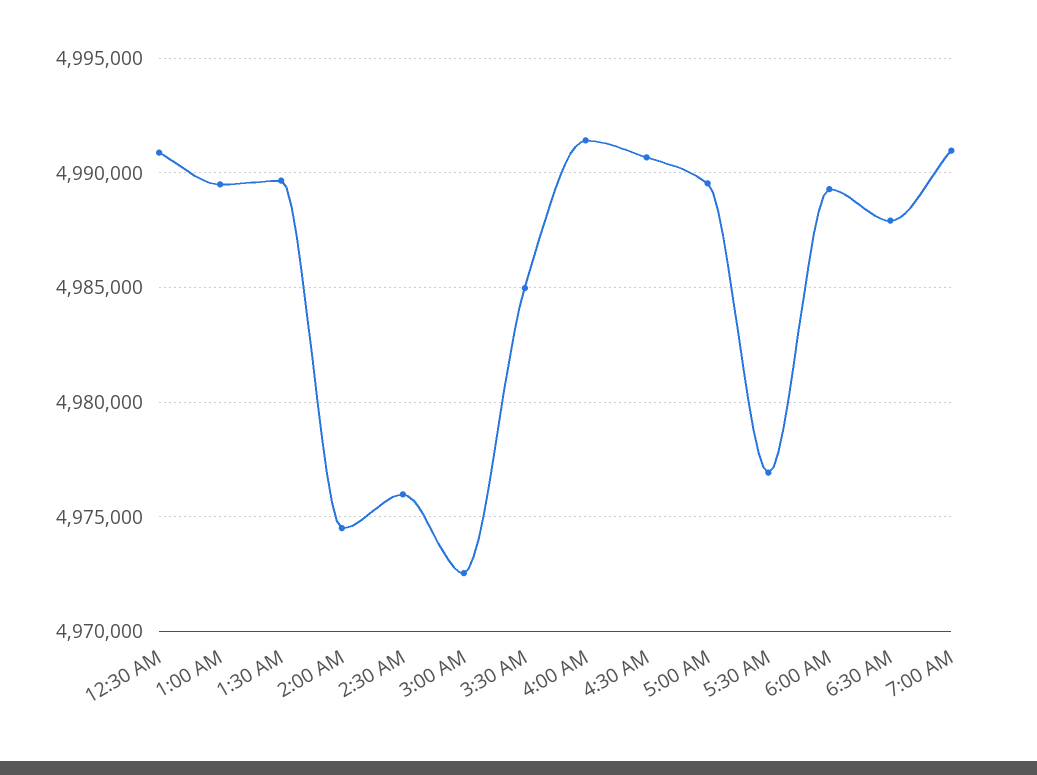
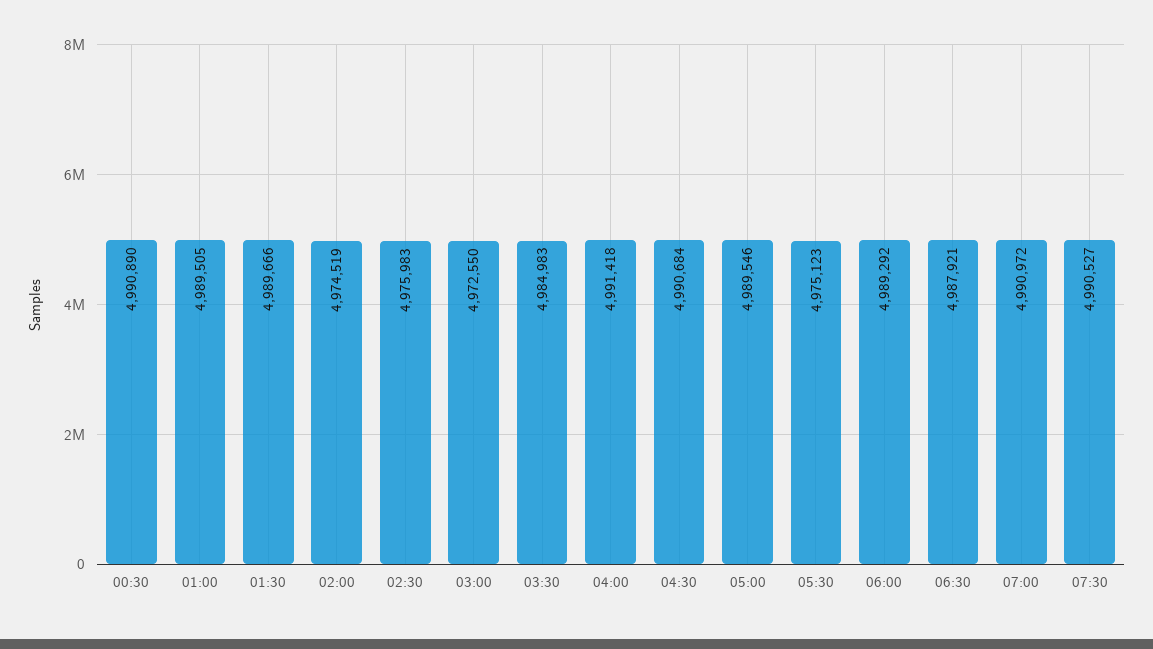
5:30 AM: 4977000 -> 4975123
07:30: none -> 4990527

